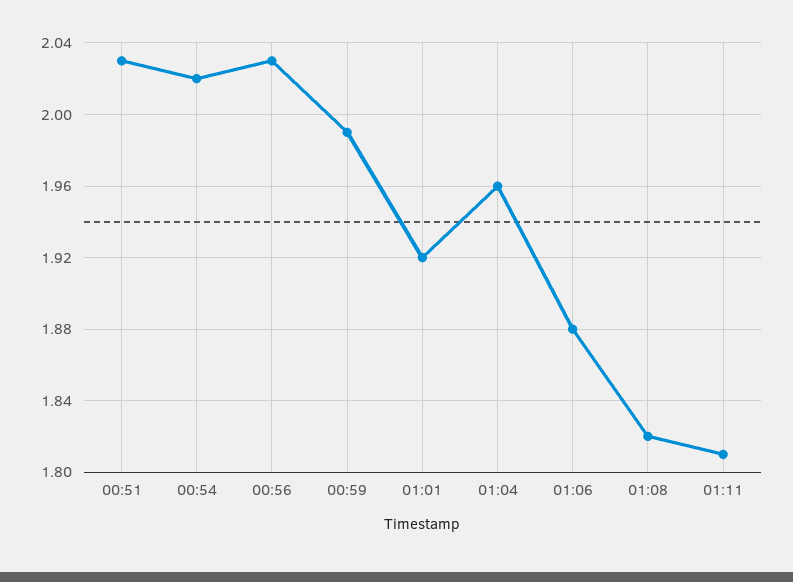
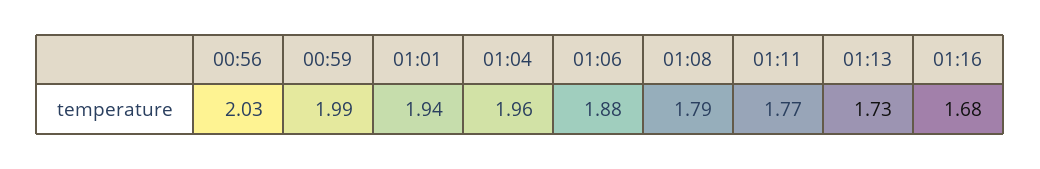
00:51: 2.03 -> none
00:54: 2.02 -> none
01:01: 1.92 -> 1.94
01:08: 1.82 -> 1.79
01:11: 1.81 -> 1.77
01:13: none -> 1.73
01:16: none -> 1.68

